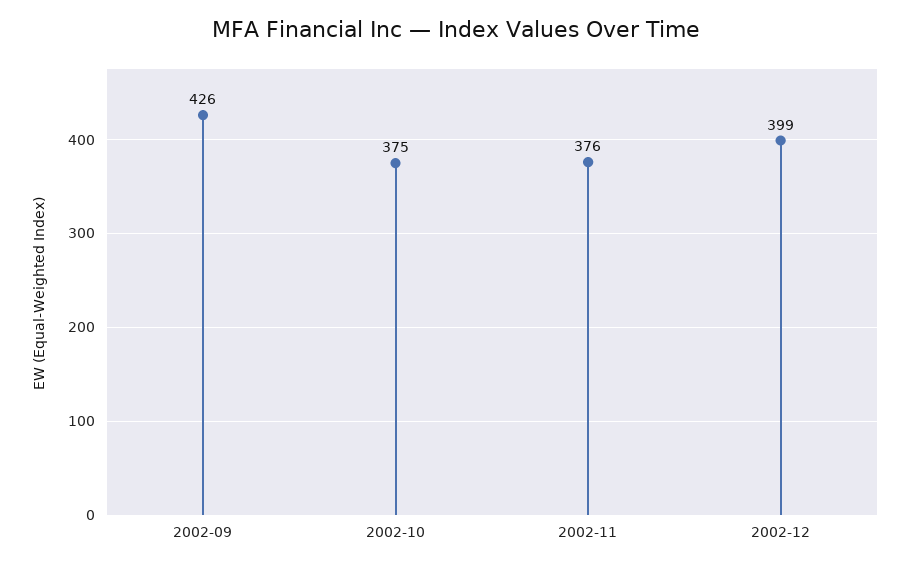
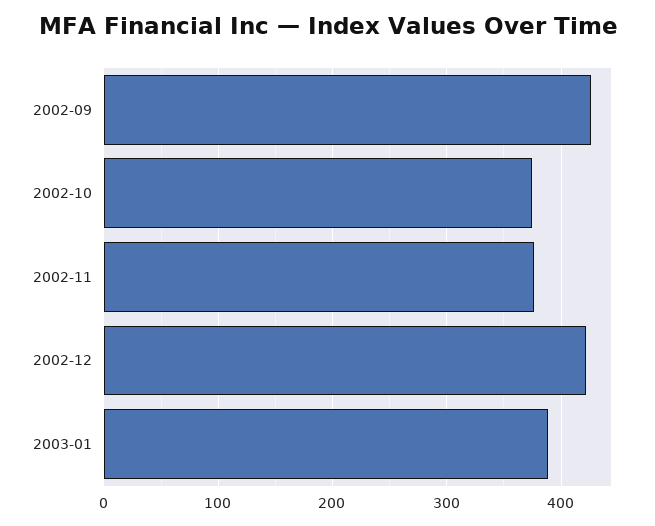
2002-12: 399 -> 420
2003-01: none -> 390

